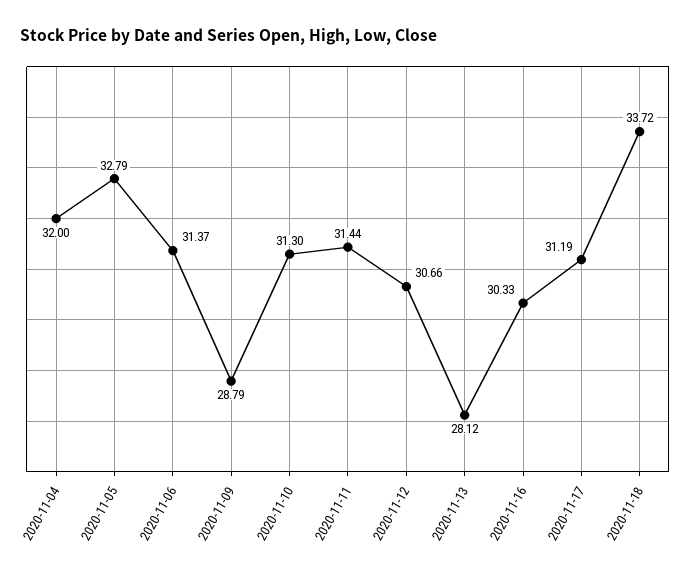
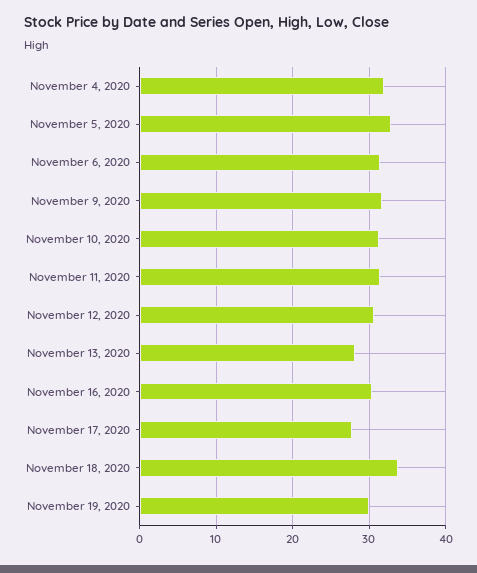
2020-11-09: 28.79 -> 32
2020-11-17: 31.19 -> 28
November 19, 2020: none -> 30

